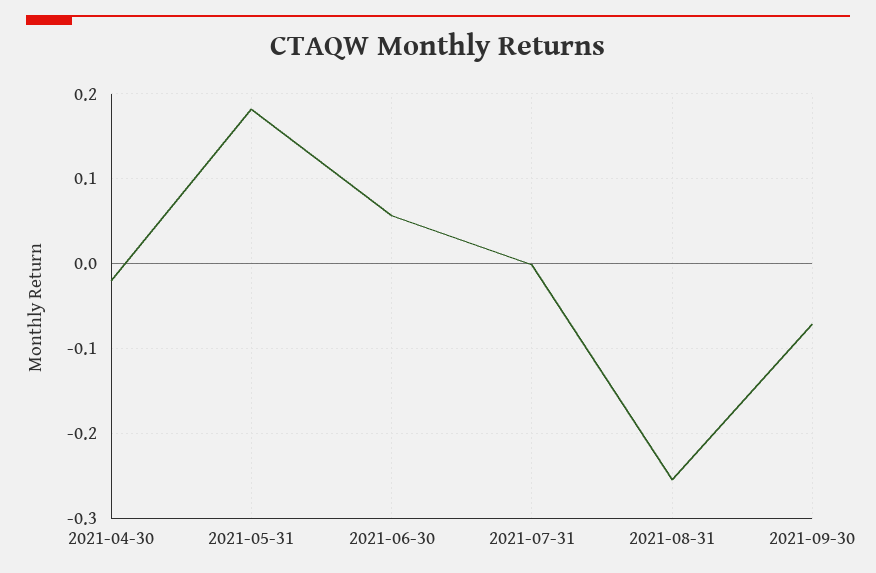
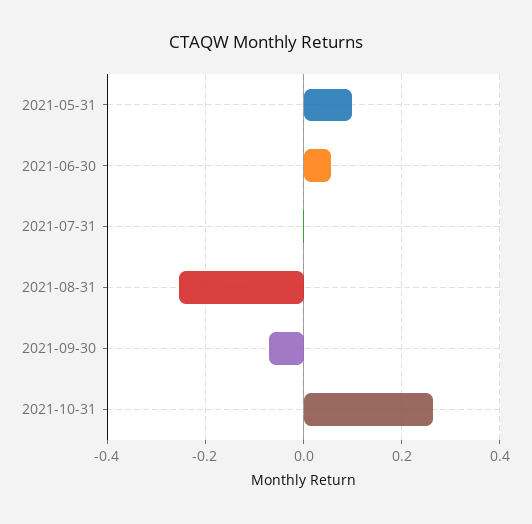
2021-04-30: -0.02 -> none
2021-05-31: 0.18 -> 0.1
2021-10-31: none -> 0.26

